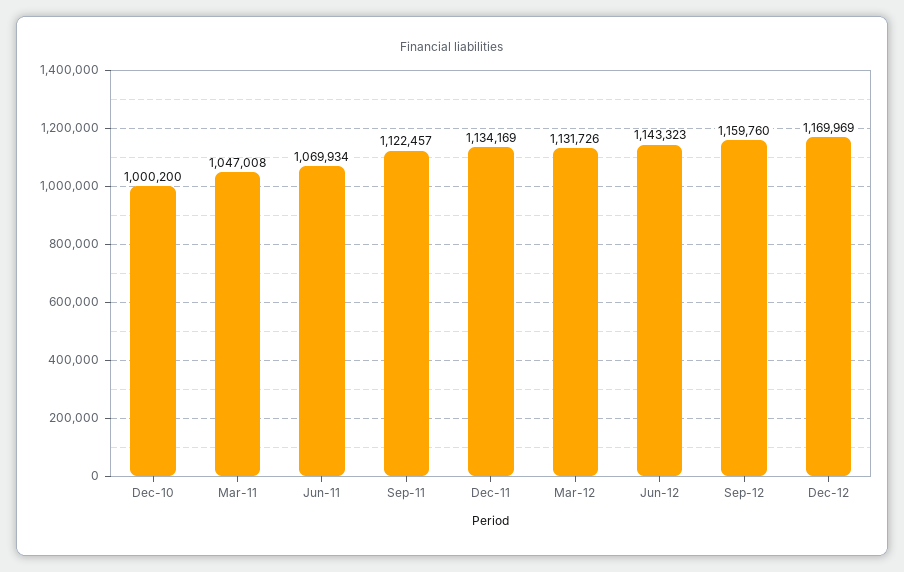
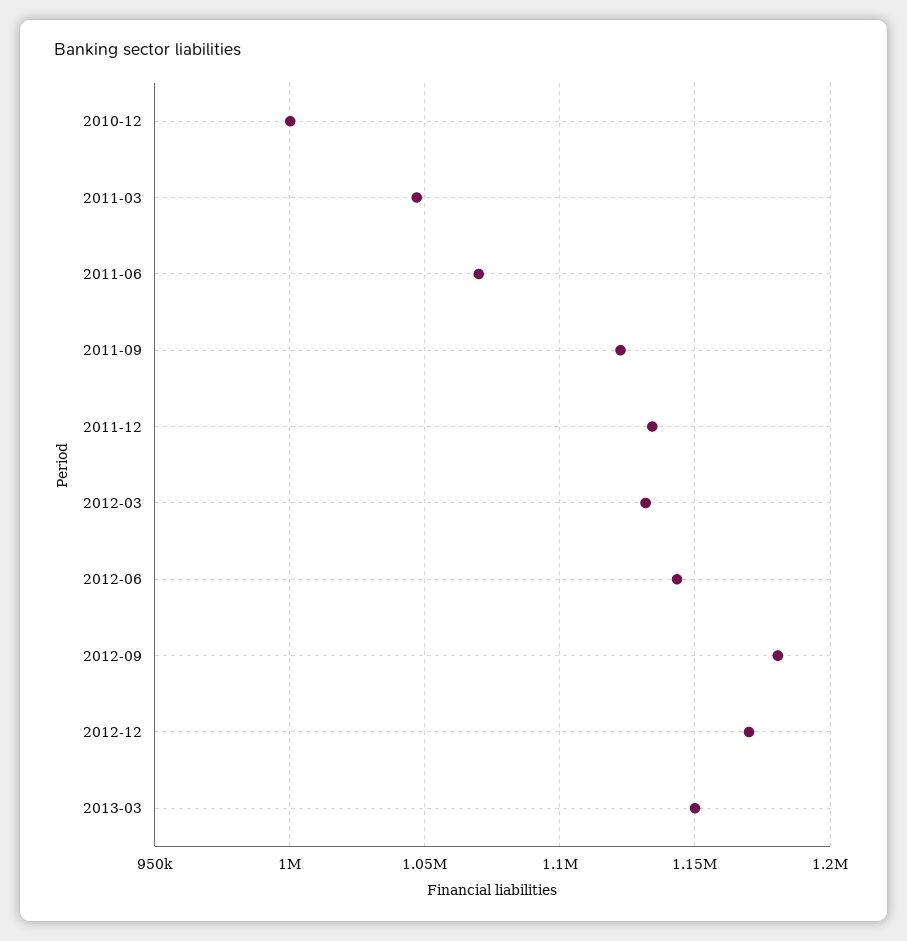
Sep-12: 1159760 -> 1180000
2013-03: none -> 1150000

